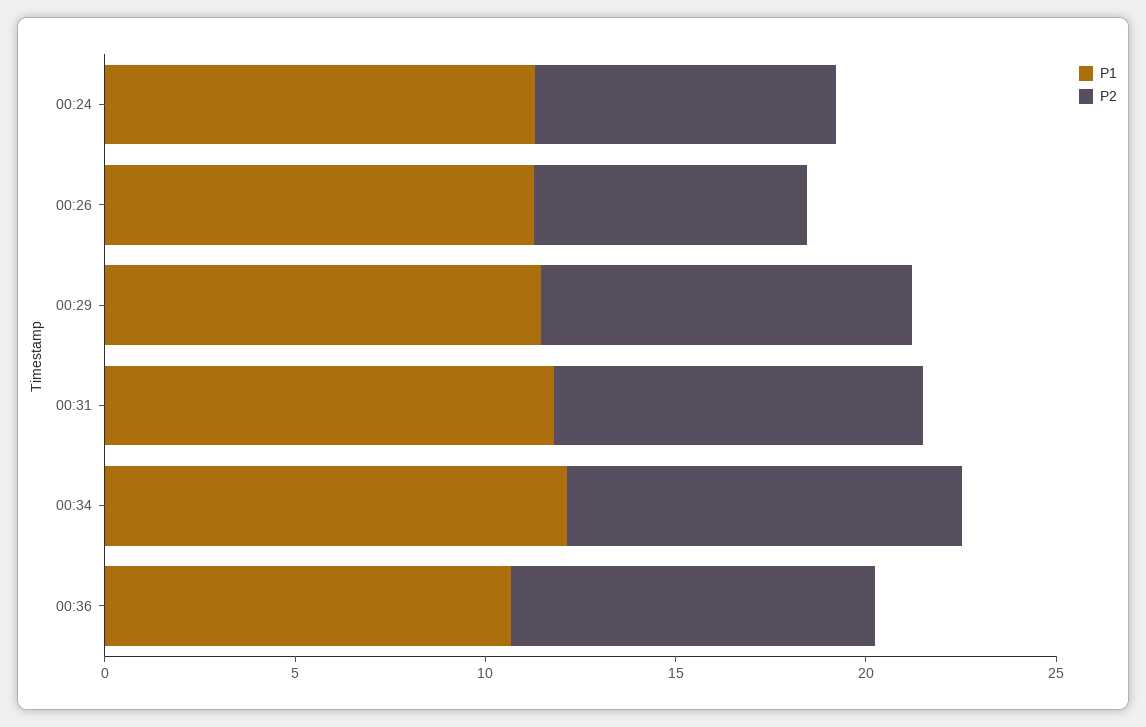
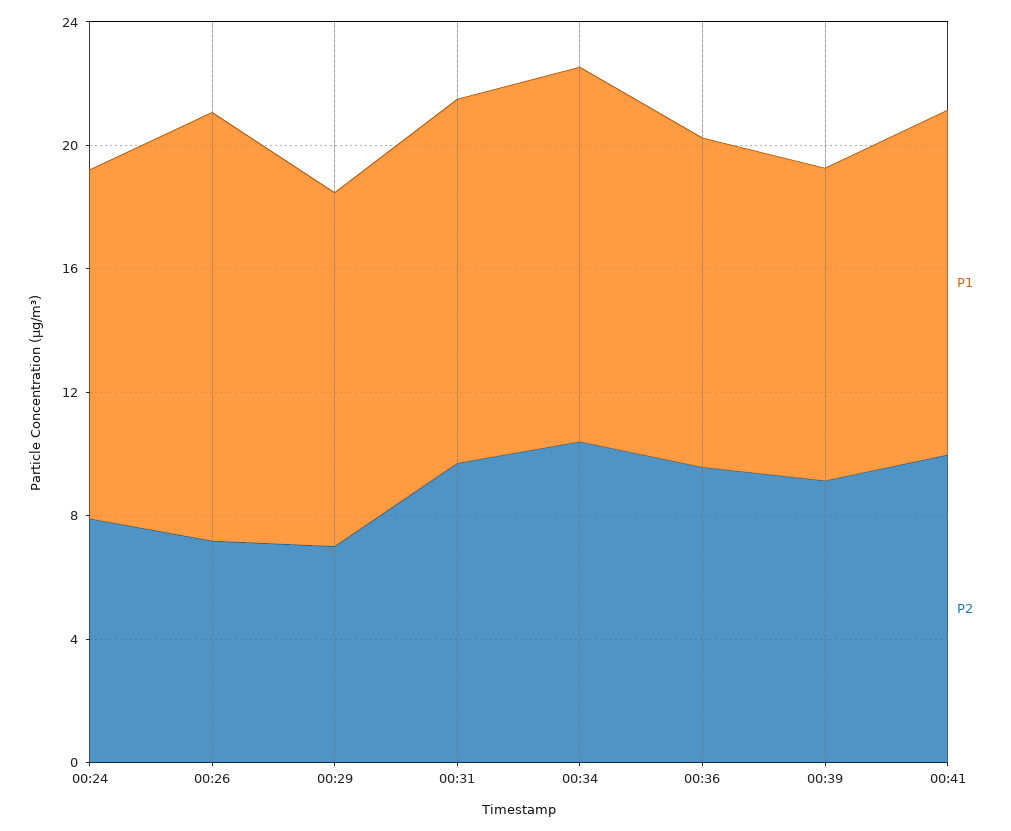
P1, 00:26: 11 -> 14
P2, 00:29: 10 -> 7
P1, 00:39: none -> 10
P2, 00:39: none -> 9
P1, 00:41: none -> 11
P2, 00:41: none -> 10

